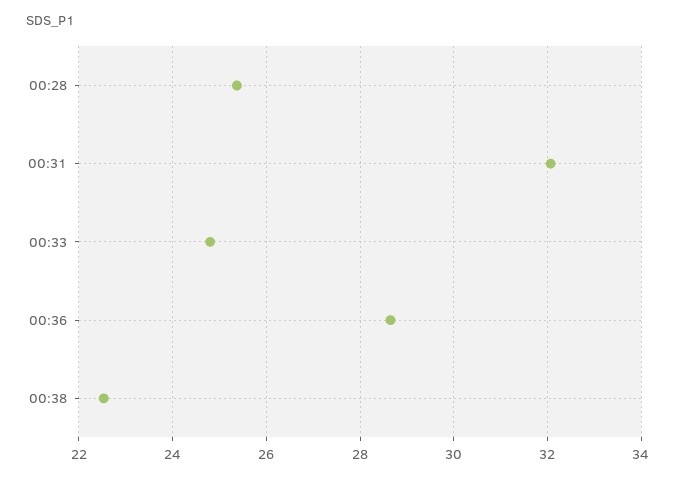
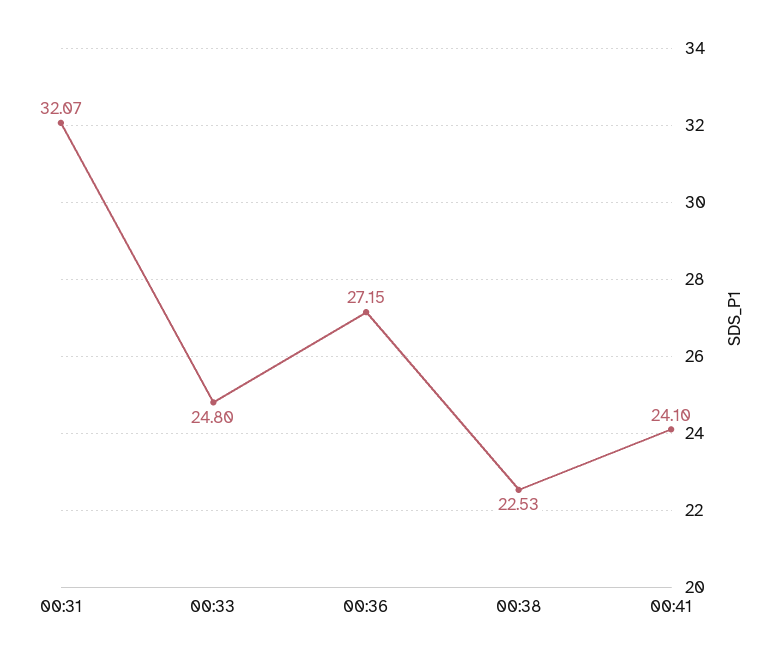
00:28: 25.4 -> none
00:36: 28.6 -> 27.15
00:41: none -> 24.1

